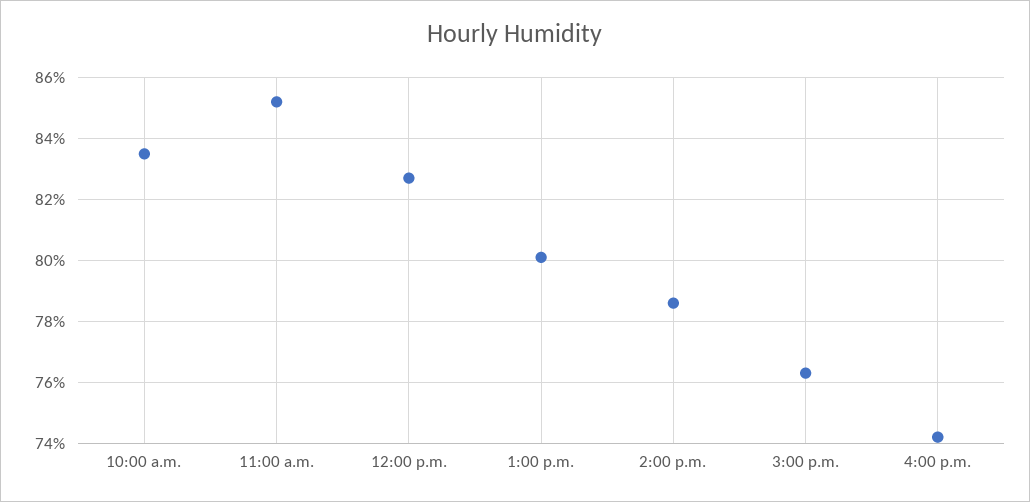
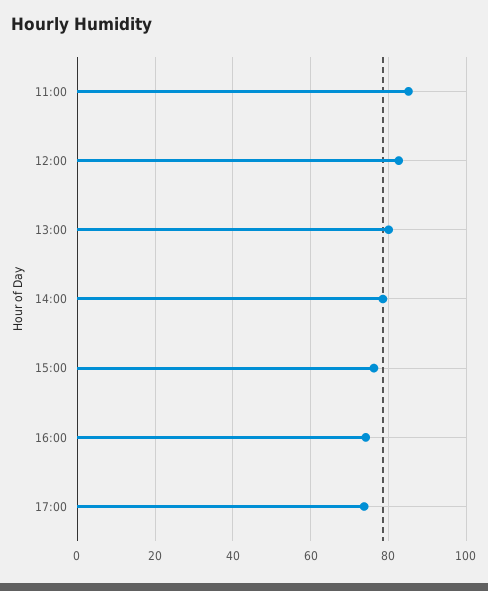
10:00 a.m.: 83.5 -> none
17:00: none -> 74

